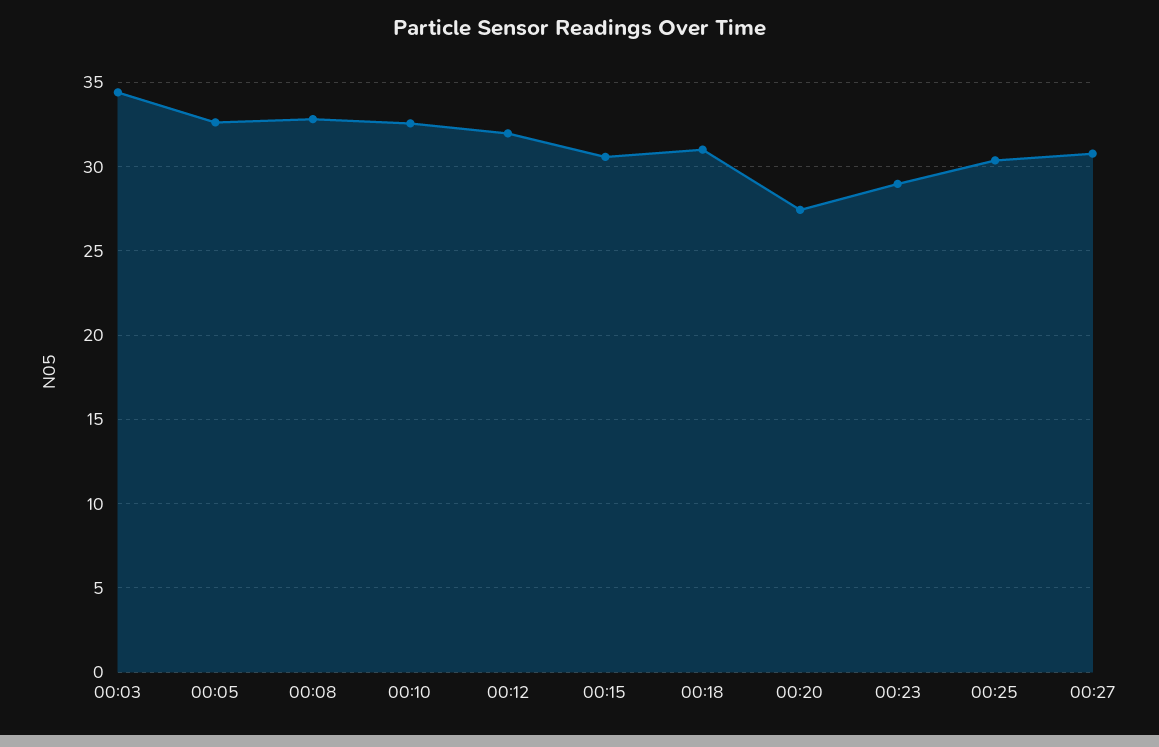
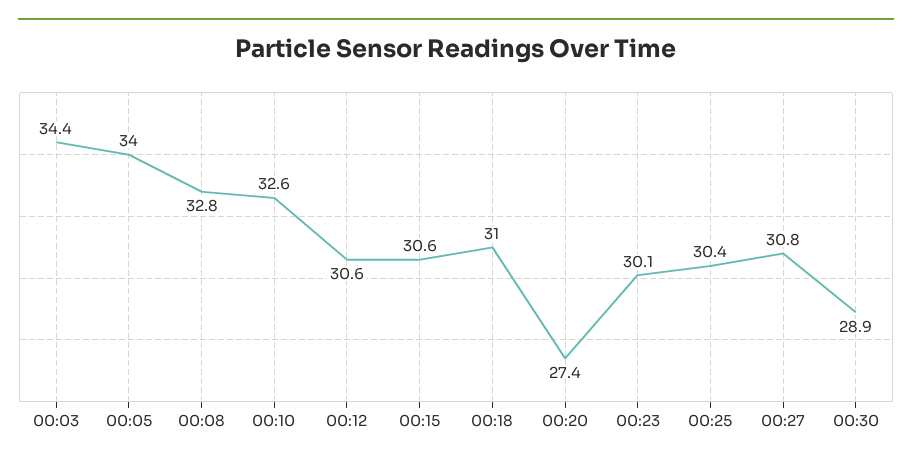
00:05: 32.5 -> 34
00:12: 32 -> 30.6
00:23: 29 -> 30.1
00:30: none -> 28.9

